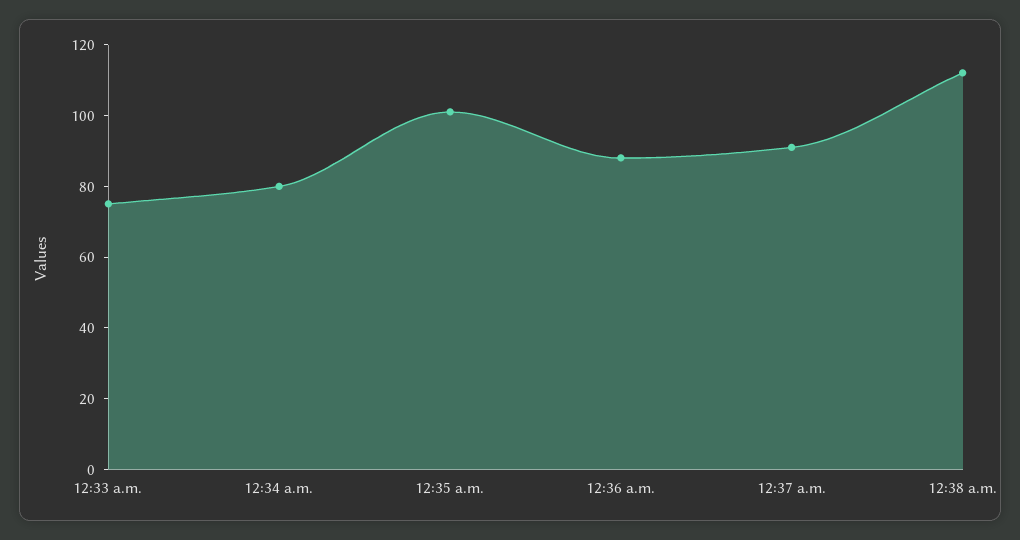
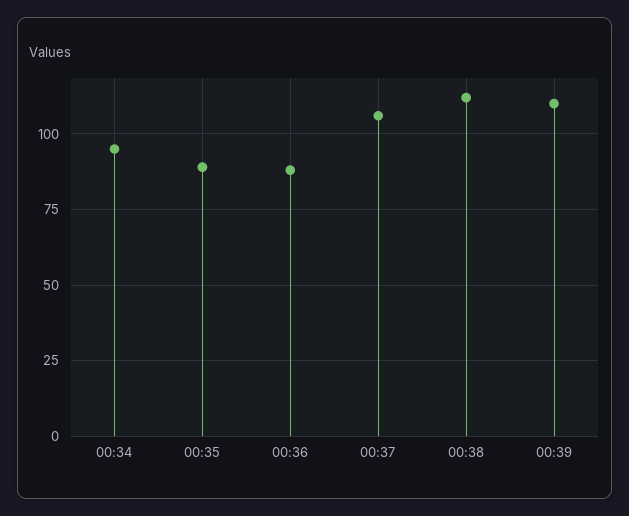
12:33 a.m.: 75 -> none
12:34 a.m.: 80 -> 95
12:35 a.m.: 100 -> 90
12:37 a.m.: 90 -> 105
00:39: none -> 110

